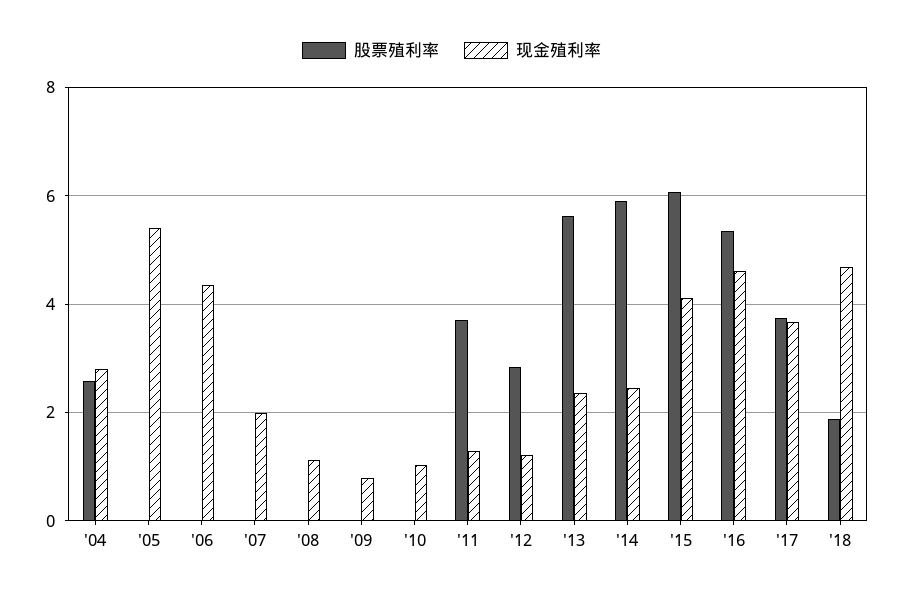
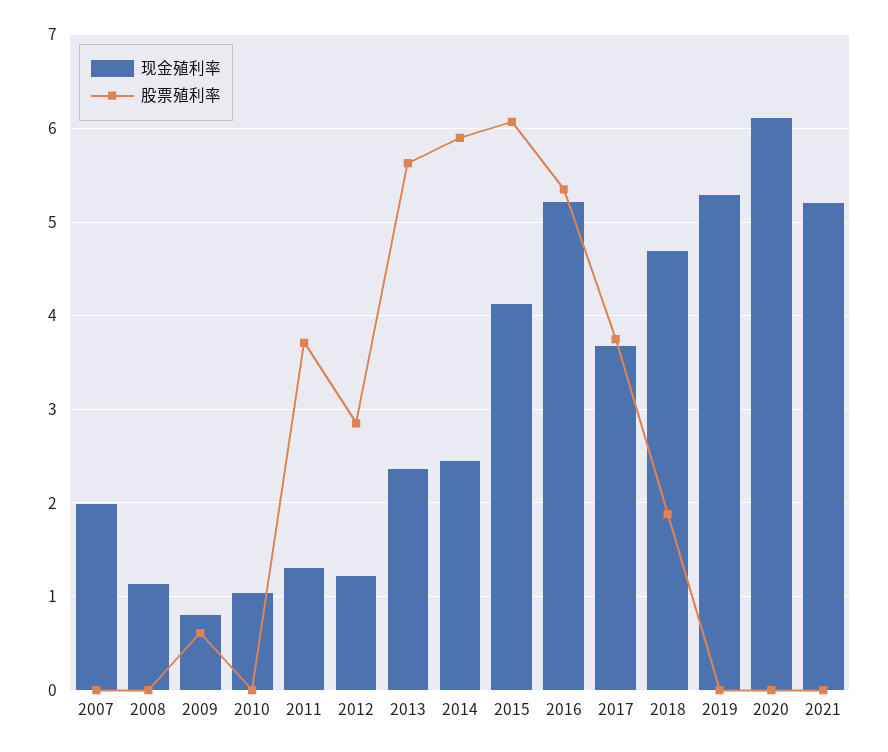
股票殖利率, '04: 2.6 -> none
现金殖利率, '04: 2.8 -> none
股票殖利率, '05: 0 -> none
现金殖利率, '05: 5.4 -> none
股票殖利率, '06: 0 -> none
现金殖利率, '06: 4.4 -> none
股票殖利率, '09: 0 -> 0.6
现金殖利率, '16: 4.6 -> 5.2
现金殖利率, 2019: none -> 5.3
股票殖利率, 2019: none -> 0
现金殖利率, 2020: none -> 6.1
股票殖利率, 2020: none -> 0
现金殖利率, 2021: none -> 5.2
股票殖利率, 2021: none -> 0

